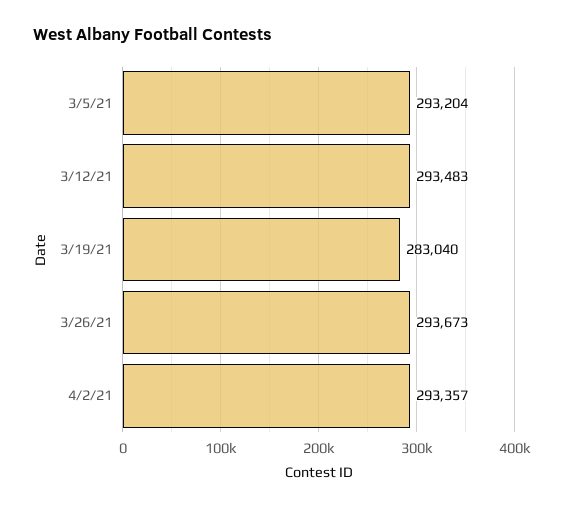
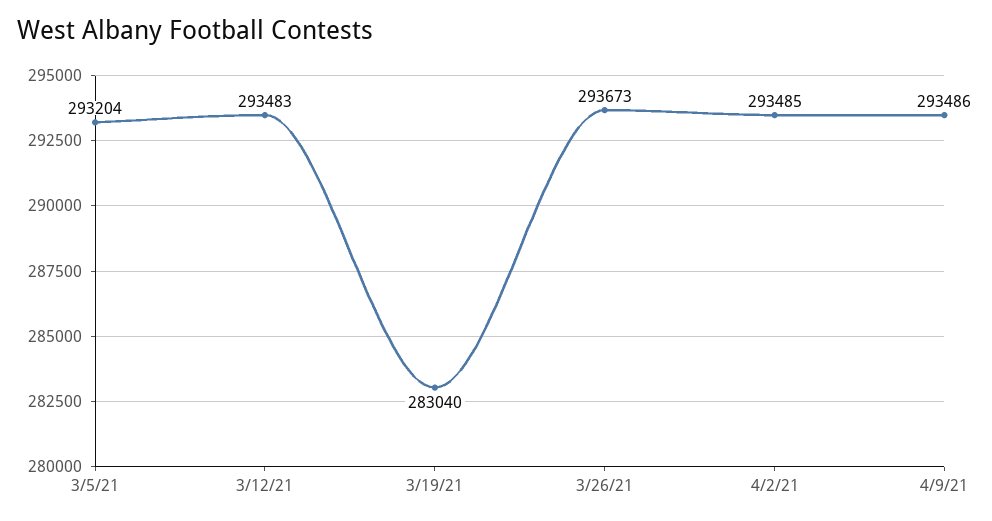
4/2/21: 293357 -> 293485
4/9/21: none -> 293486

